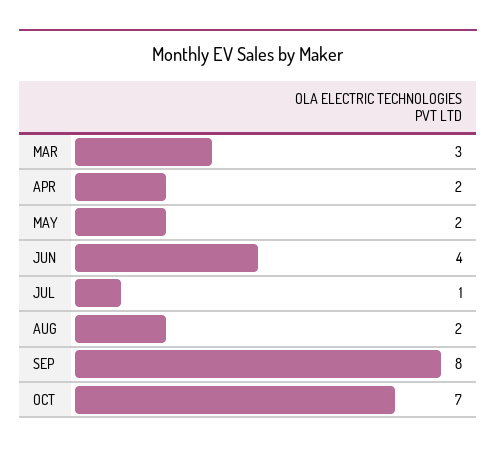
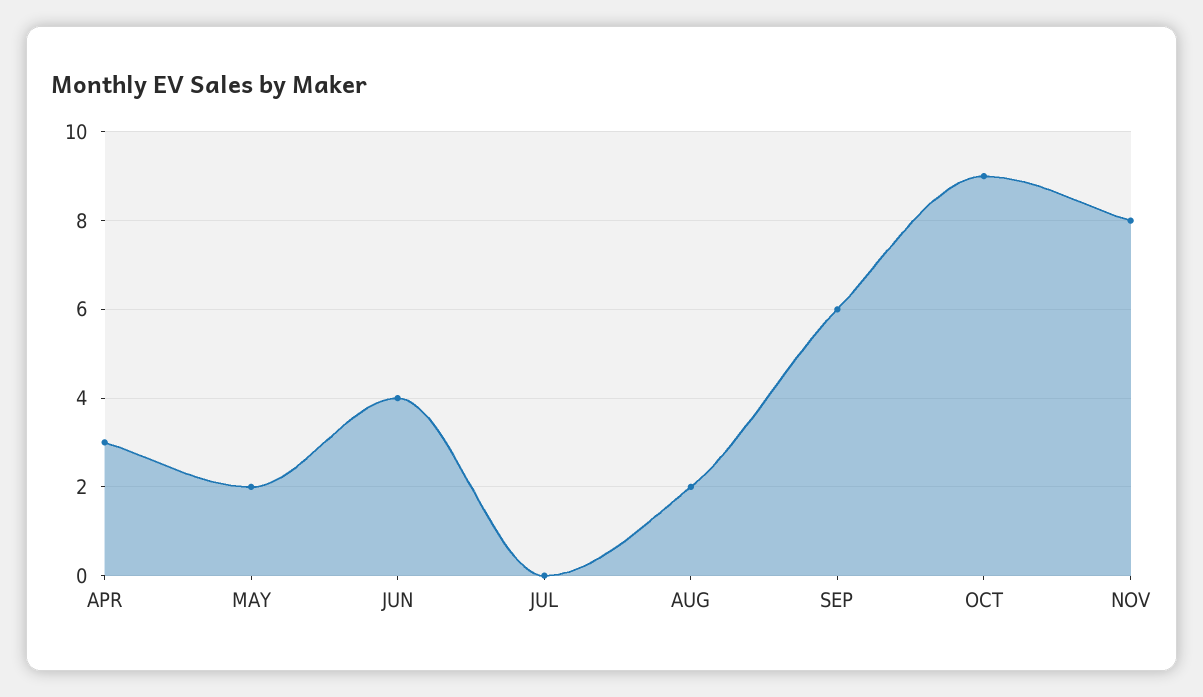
MAR: 3 -> none
APR: 2 -> 3
JUL: 1 -> 0
SEP: 8 -> 6
OCT: 7 -> 9
NOV: none -> 8

